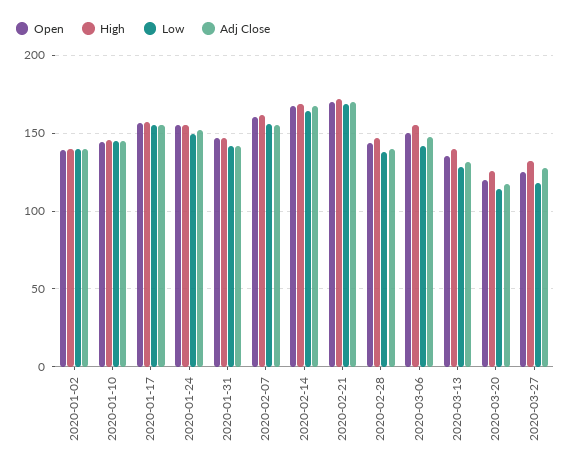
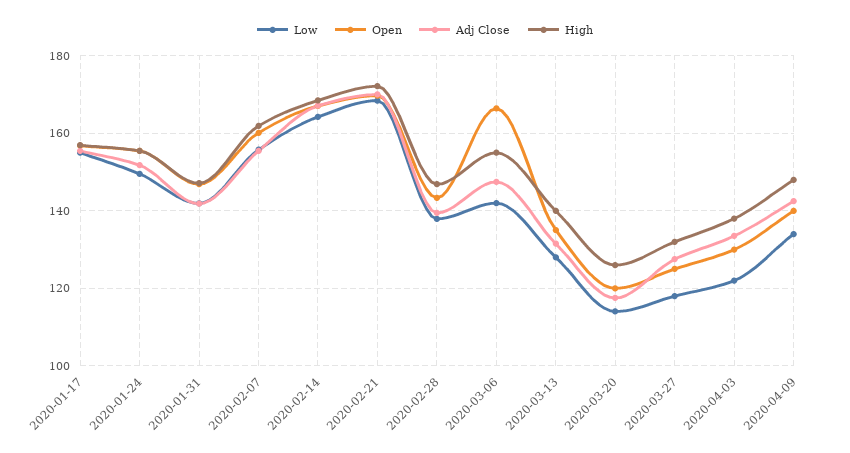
Open, 2020-01-02: 140 -> none
High, 2020-01-02: 140 -> none
Low, 2020-01-02: 140 -> none
Adj Close, 2020-01-02: 140 -> none
Open, 2020-01-10: 145 -> none
High, 2020-01-10: 145 -> none
Low, 2020-01-10: 145 -> none
Adj Close, 2020-01-10: 145 -> none
Open, 2020-03-06: 150 -> 166
Low, 2020-04-03: none -> 122
Open, 2020-04-03: none -> 130
Adj Close, 2020-04-03: none -> 134
High, 2020-04-03: none -> 138
Low, 2020-04-09: none -> 134
Open, 2020-04-09: none -> 140
Adj Close, 2020-04-09: none -> 142
High, 2020-04-09: none -> 148

